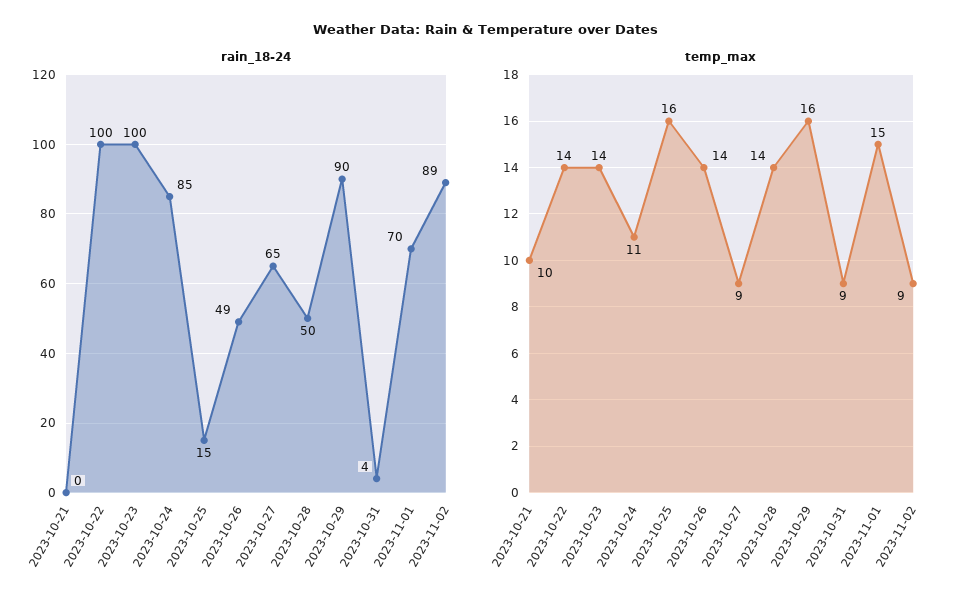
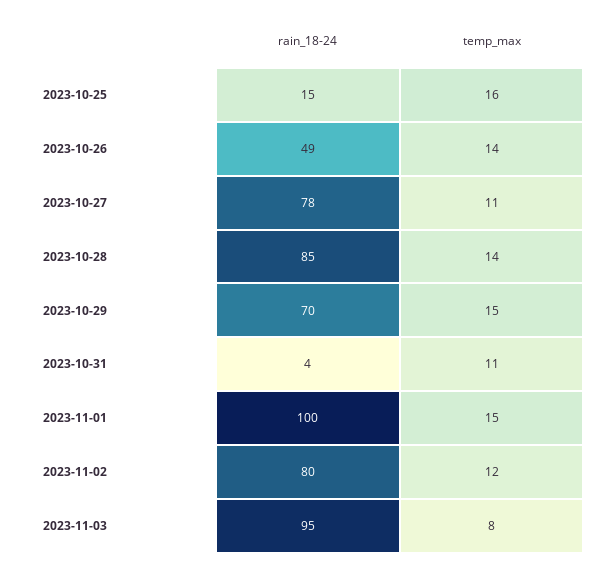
rain_18-24, 2023-10-21: 0 -> none
rain_18-24, 2023-10-22: 100 -> none
rain_18-24, 2023-10-23: 100 -> none
rain_18-24, 2023-10-24: 85 -> none
rain_18-24, 2023-10-27: 65 -> 78
rain_18-24, 2023-10-28: 50 -> 85
rain_18-24, 2023-10-29: 90 -> 70
rain_18-24, 2023-11-01: 70 -> 100
rain_18-24, 2023-11-02: 89 -> 80
temp_max, 2023-10-21: 10 -> none
temp_max, 2023-10-22: 14 -> none
temp_max, 2023-10-23: 14 -> none
temp_max, 2023-10-24: 11 -> none
temp_max, 2023-10-27: 9 -> 11
temp_max, 2023-10-29: 16 -> 15
temp_max, 2023-10-31: 9 -> 11
temp_max, 2023-11-02: 9 -> 12
rain_18-24, 2023-11-03: none -> 95
temp_max, 2023-11-03: none -> 8

